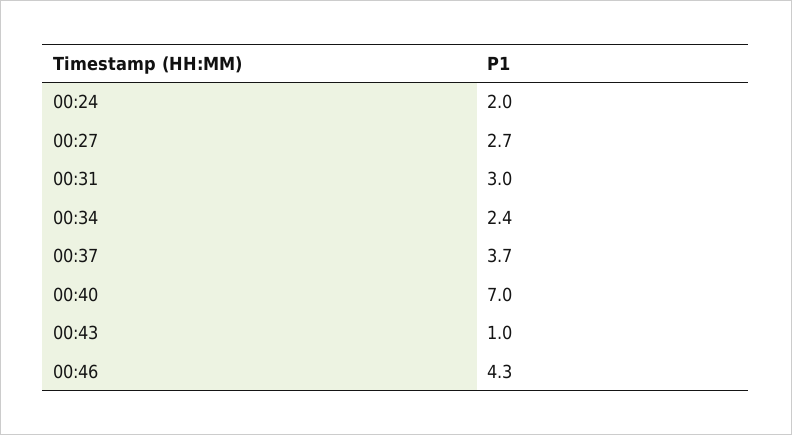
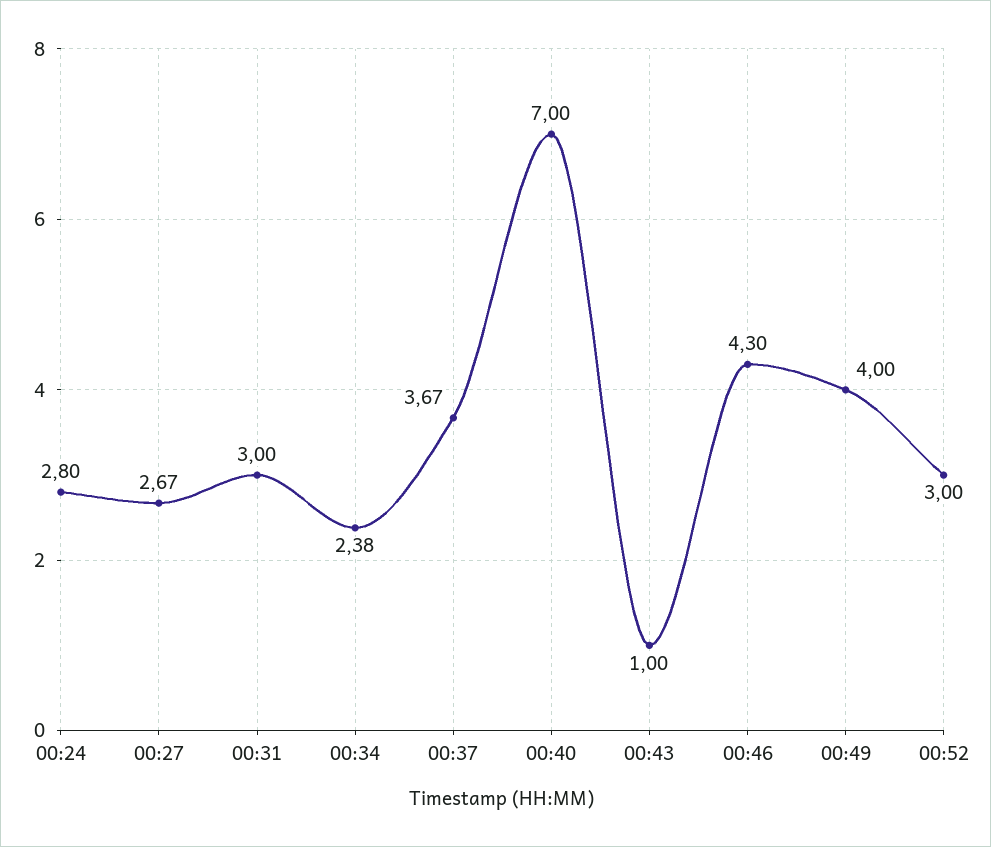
00:24: 2 -> 2.8
00:49: none -> 4
00:52: none -> 3

